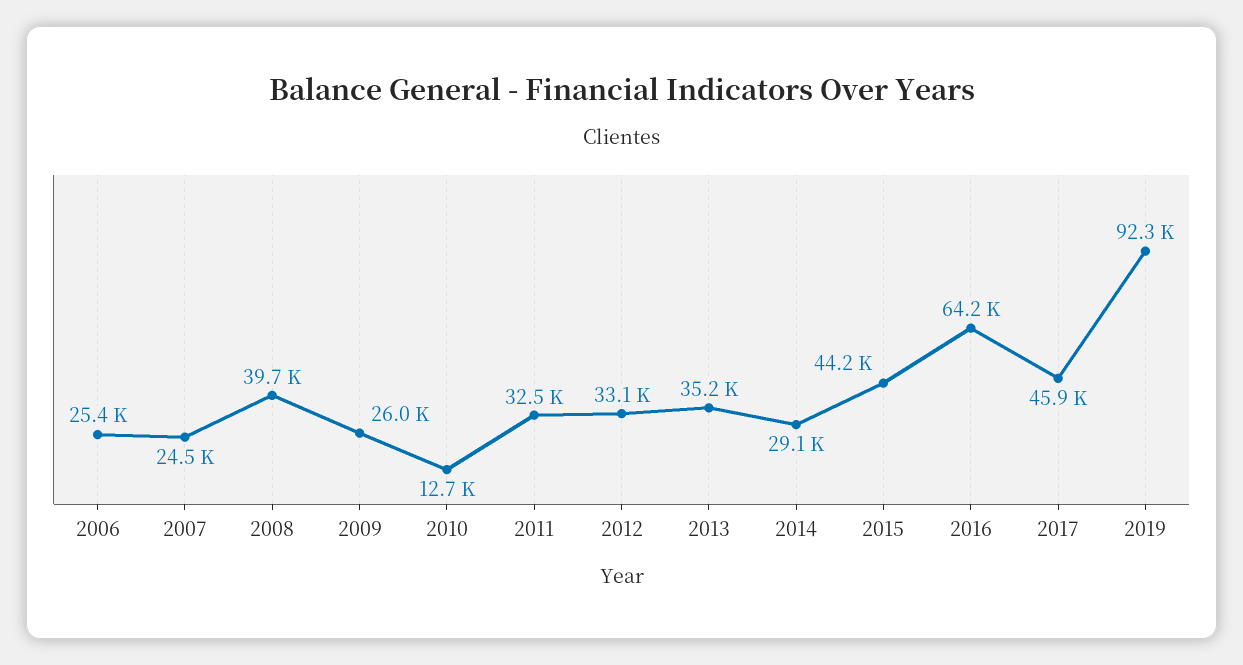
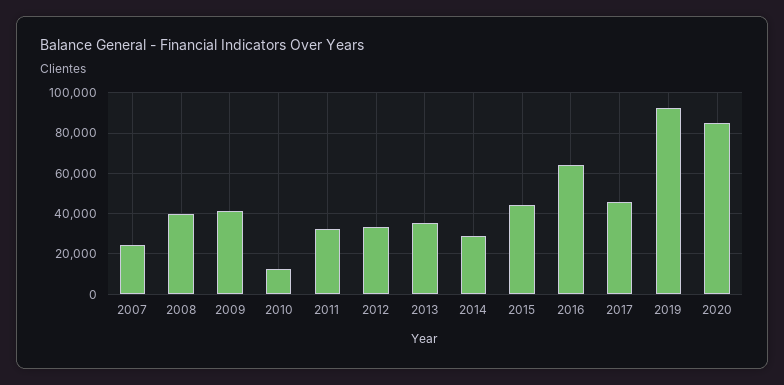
2006: 25400 -> none
2009: 26000 -> 40000
2020: none -> 85000

